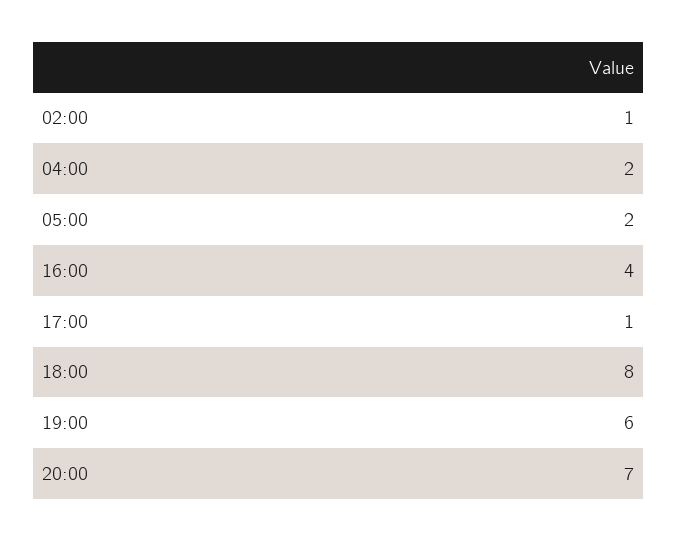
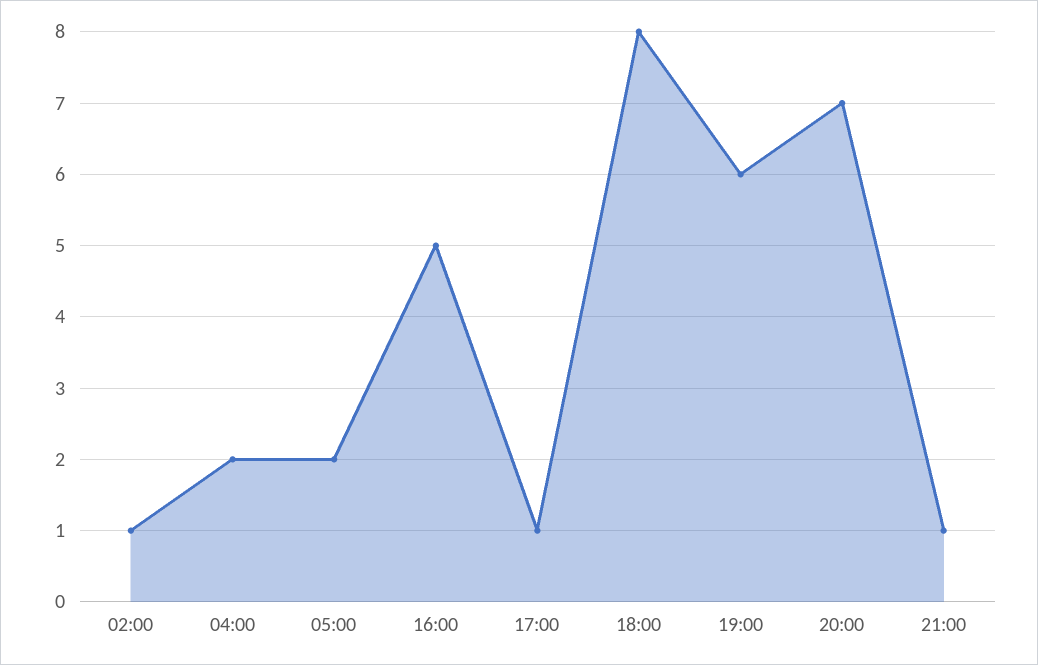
16:00: 4 -> 5
21:00: none -> 1

